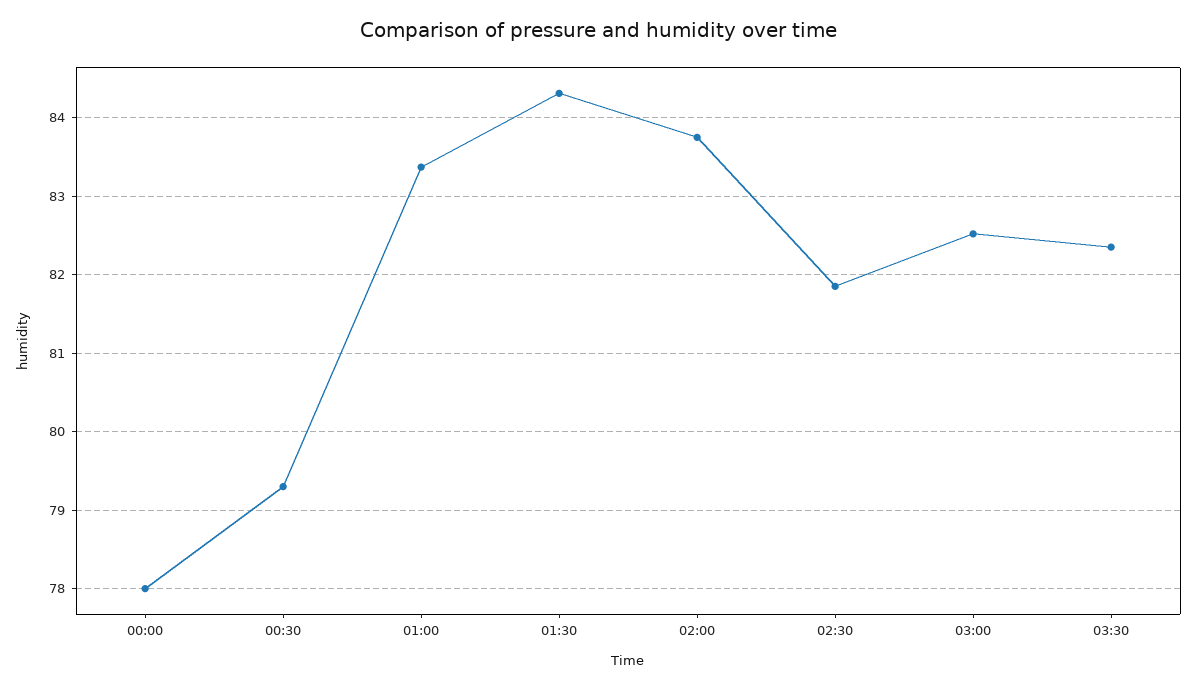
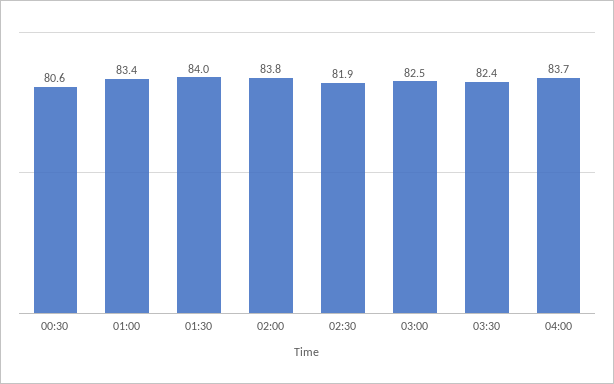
00:00: 78 -> none
00:30: 79.3 -> 80.6
01:30: 84.3 -> 84
04:00: none -> 83.7

